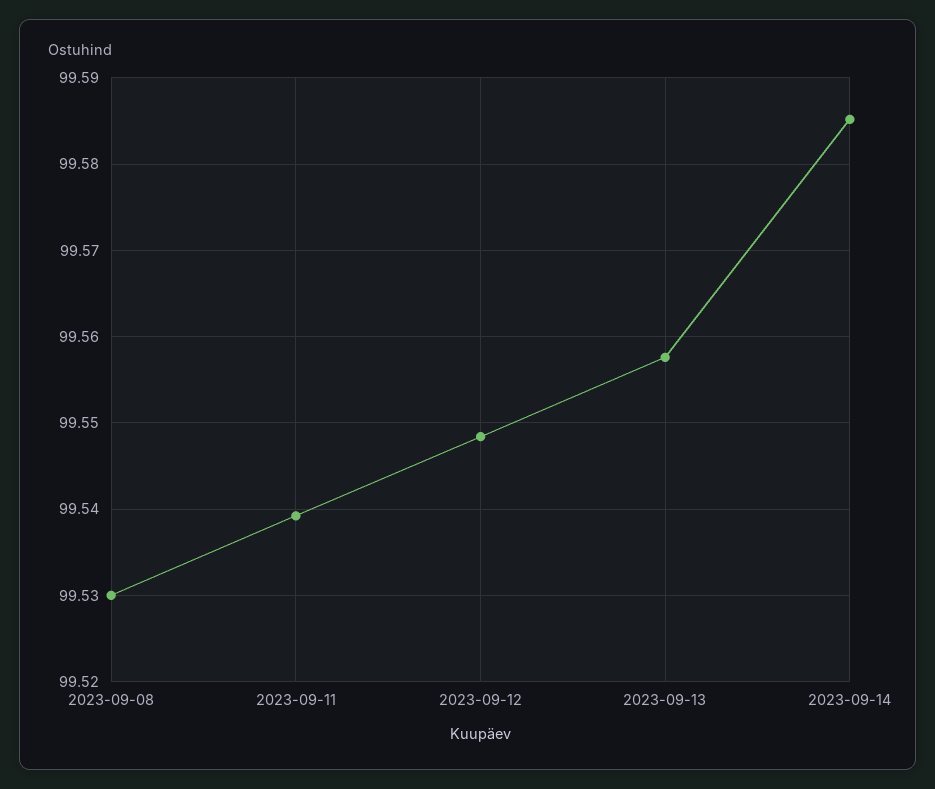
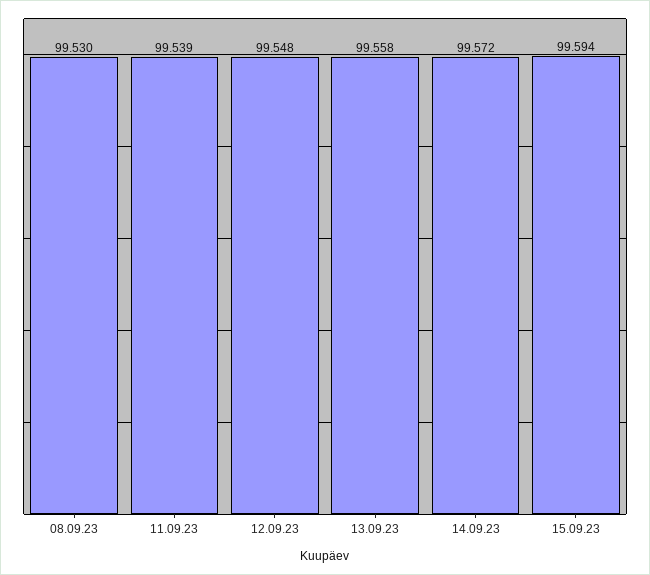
2023-09-14: 99.585 -> 99.572
15.09.23: none -> 99.594

